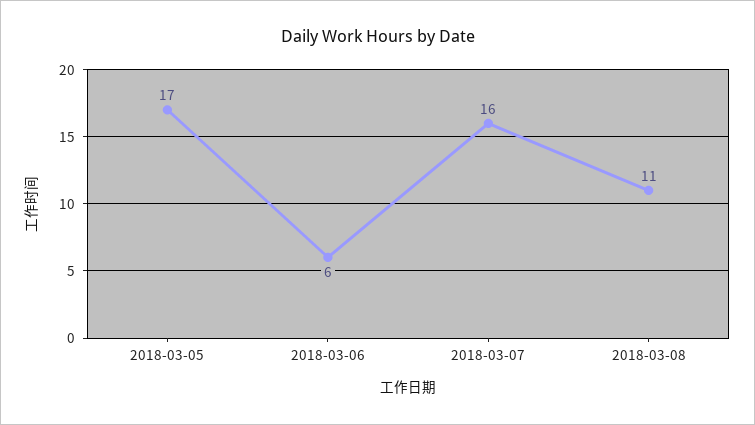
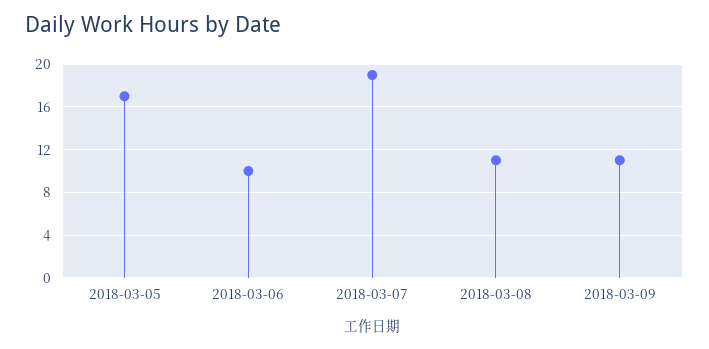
2018-03-06: 6 -> 10
2018-03-07: 16 -> 19
2018-03-09: none -> 11

